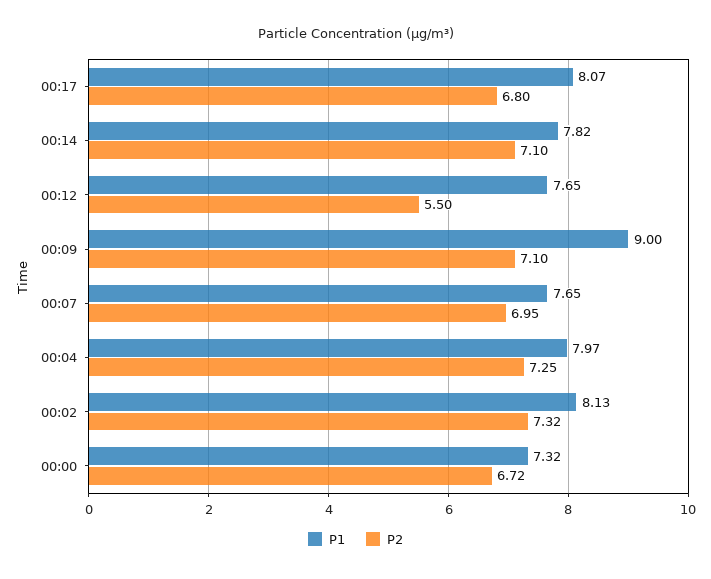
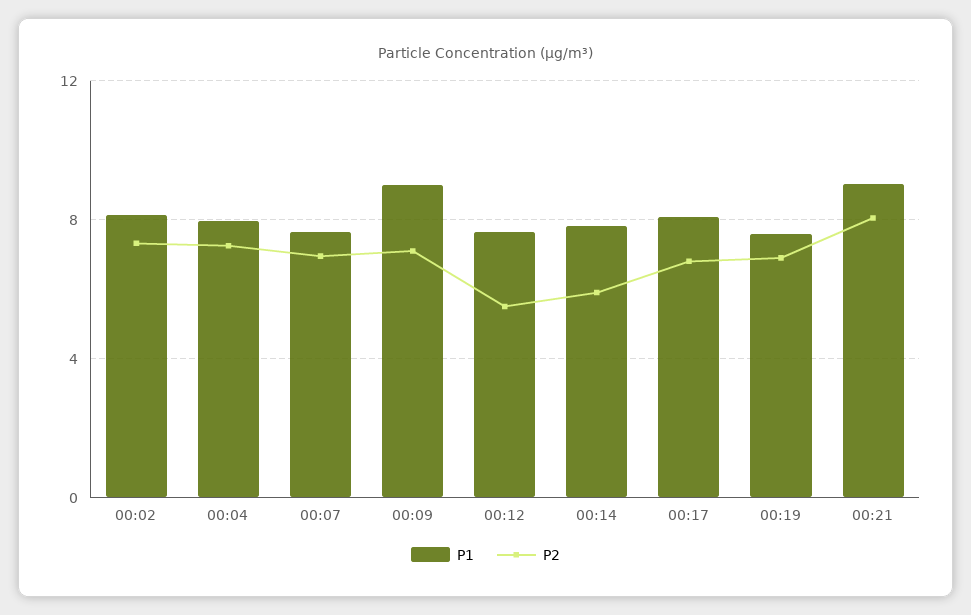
P2, 00:14: 7.1 -> 6
P1, 00:00: 7.32 -> none
P2, 00:00: 6.72 -> none
P1, 00:19: none -> 7.5
P2, 00:19: none -> 7
P1, 00:21: none -> 9
P2, 00:21: none -> 8

